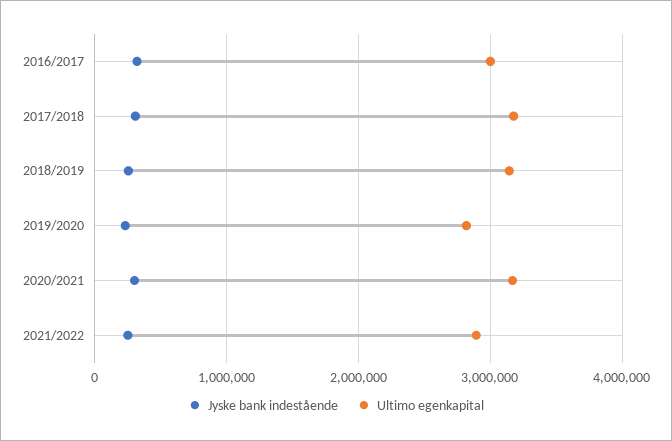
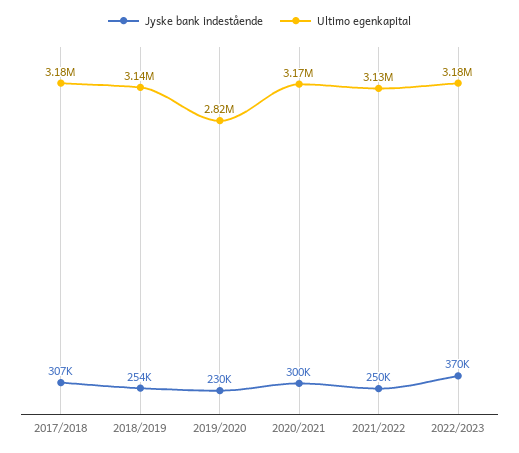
Jyske bank indestående, 2016/2017: 300000 -> none
Ultimo egenkapital, 2016/2017: 3000000 -> none
Ultimo egenkapital, 2021/2022: 2900000 -> 3130000
Jyske bank indestående, 2022/2023: none -> 370000
Ultimo egenkapital, 2022/2023: none -> 3180000

